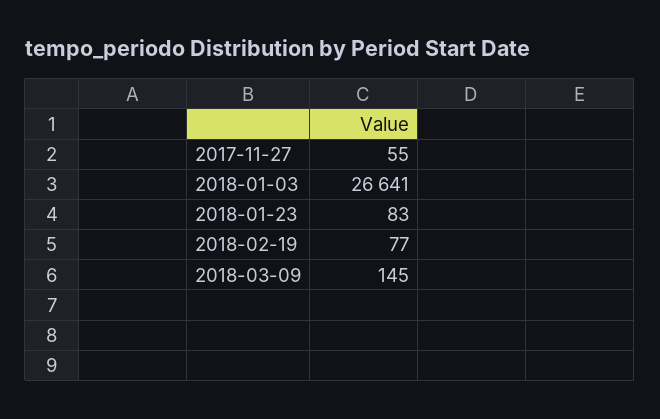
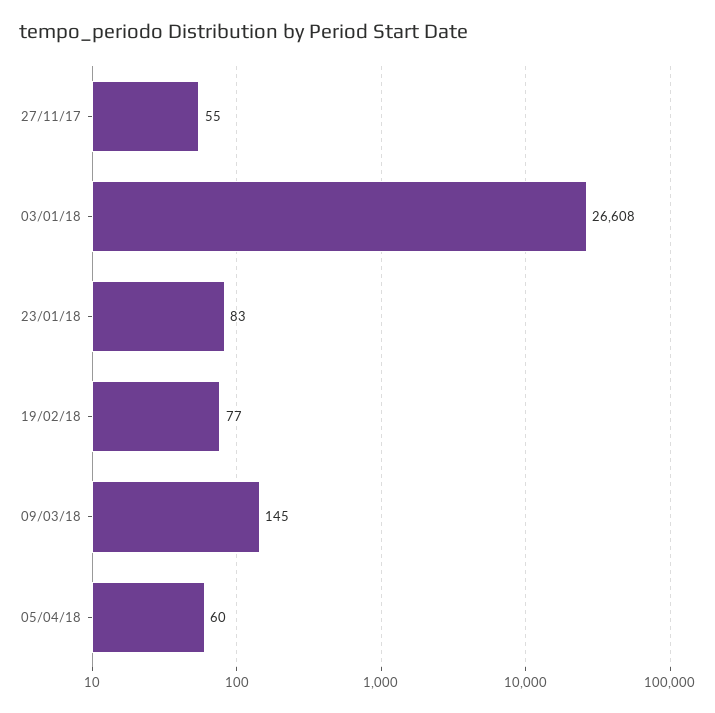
2018-01-03: 26641 -> 26608
05/04/18: none -> 60

